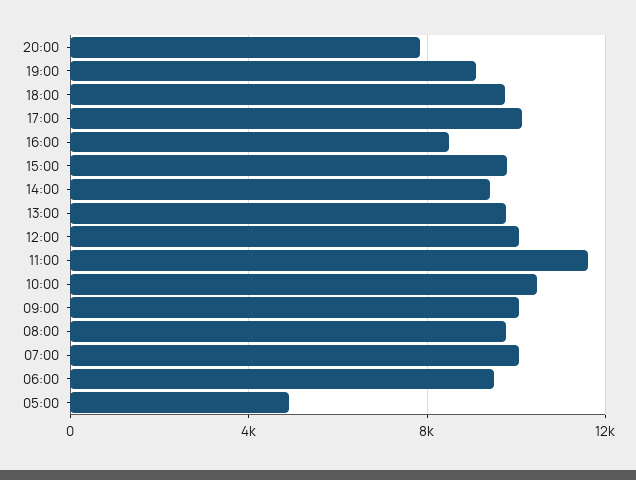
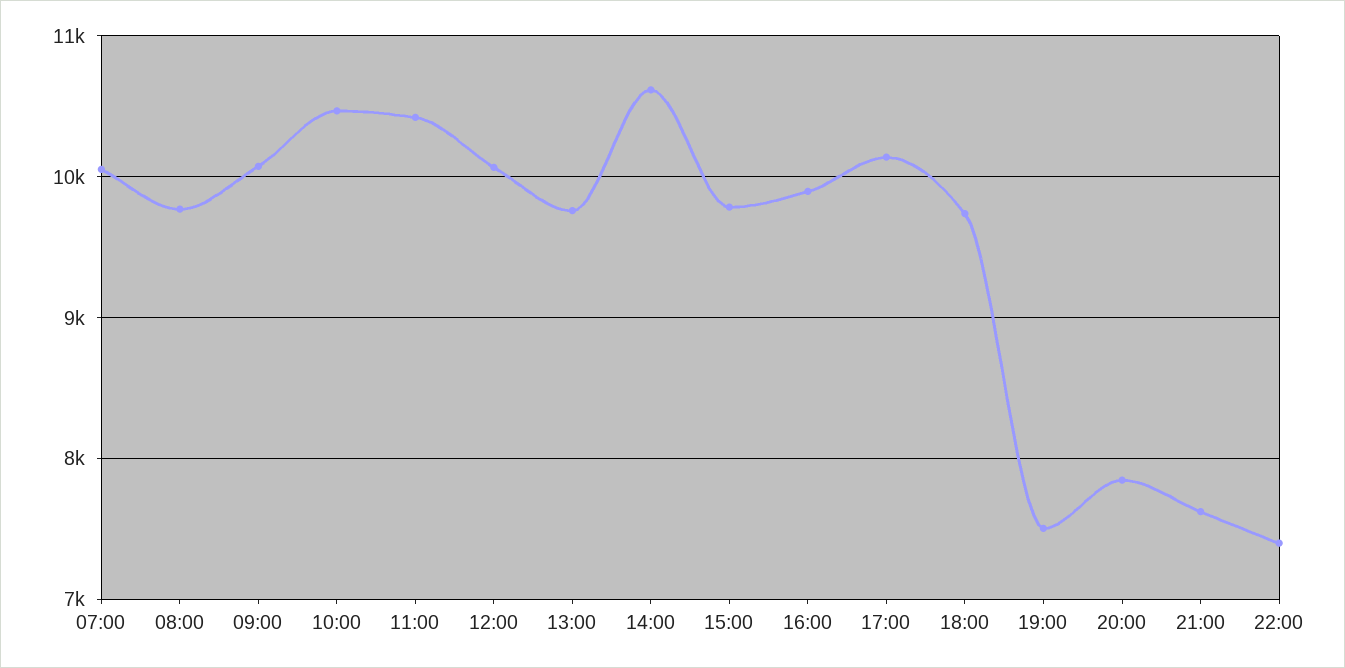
19:00: 9000 -> 7500
16:00: 8500 -> 9900
14:00: 9500 -> 10600
11:00: 11500 -> 10400
06:00: 9500 -> none
05:00: 5000 -> none
21:00: none -> 7600
22:00: none -> 7400

